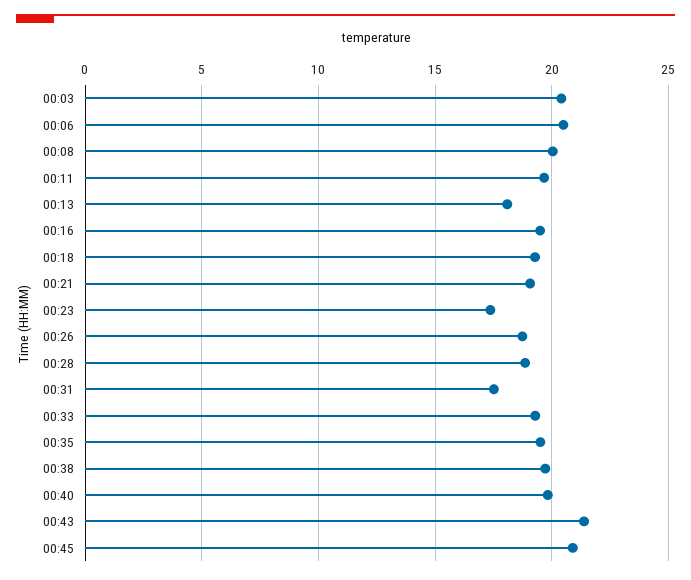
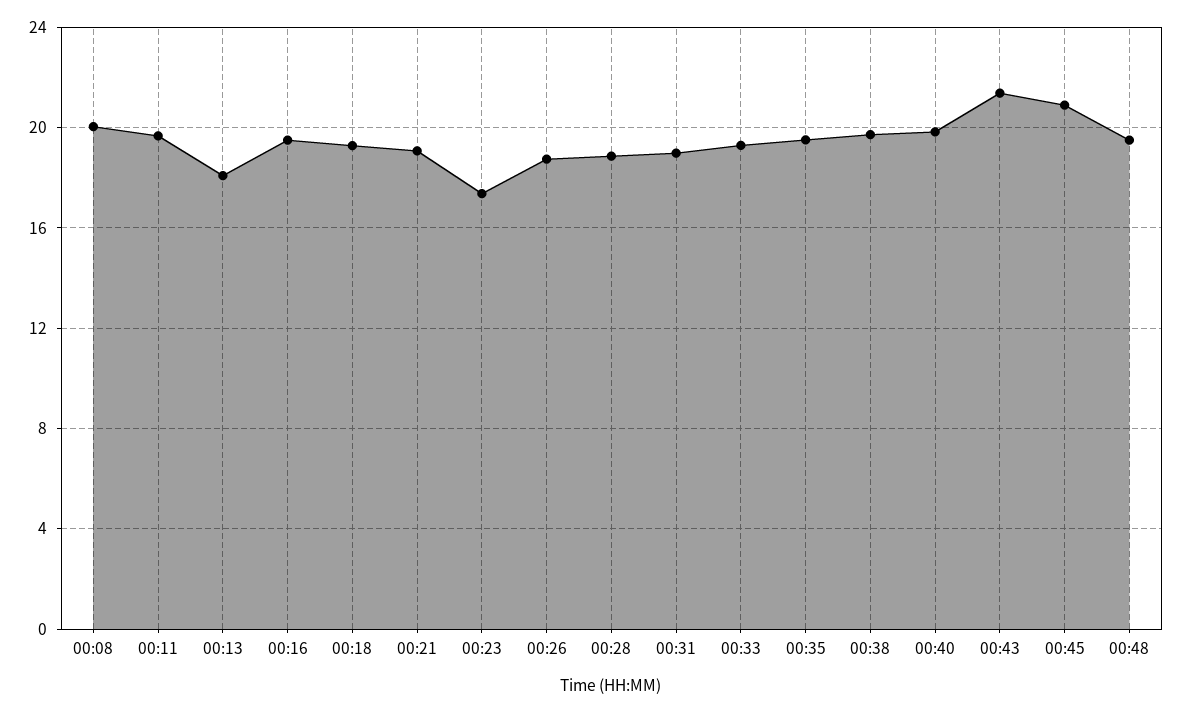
00:03: 20.5 -> none
00:06: 20.5 -> none
00:31: 17.5 -> 19
00:48: none -> 19.5

